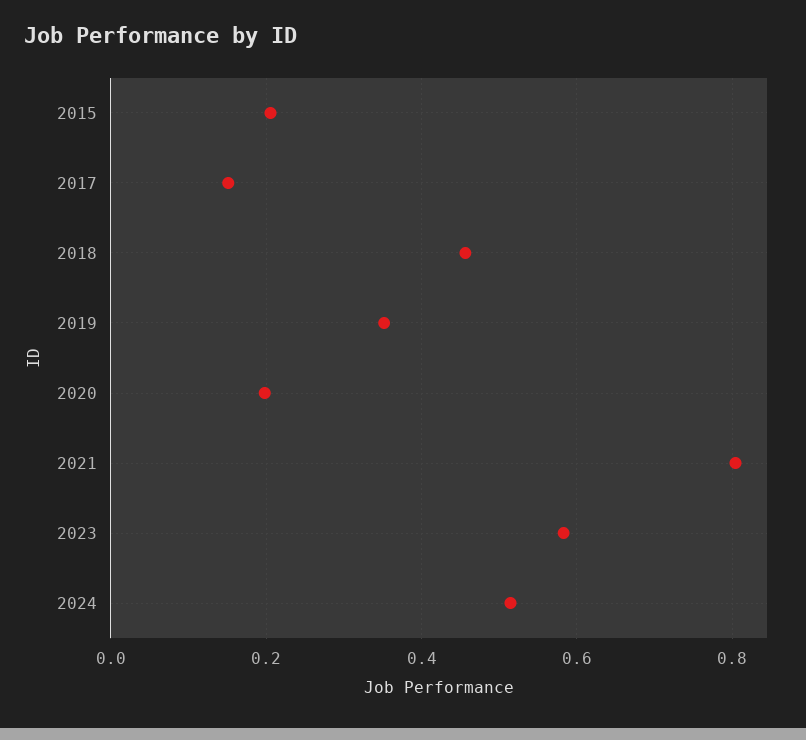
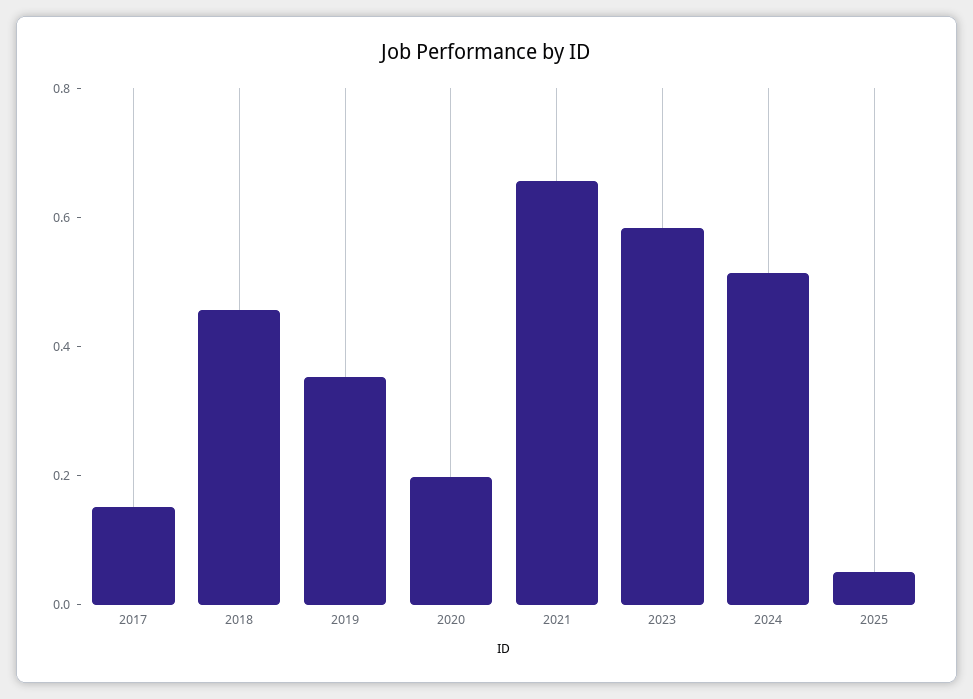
2015: 0.2 -> none
2021: 0.8 -> 0.65
2025: none -> 0.05

